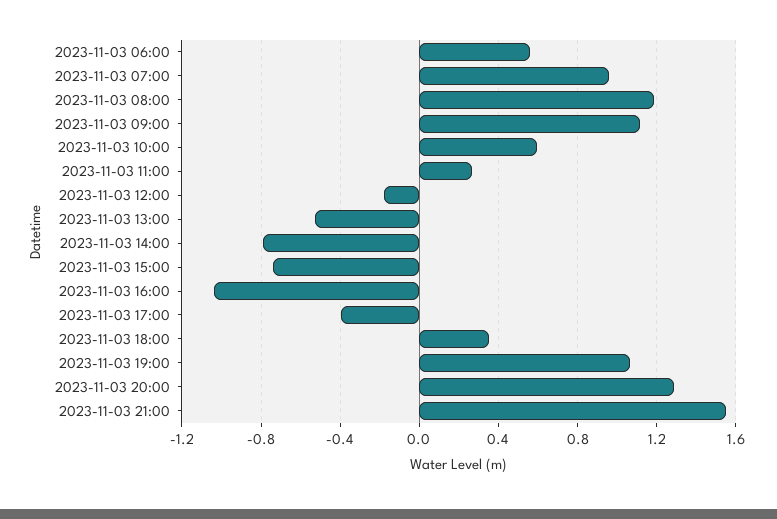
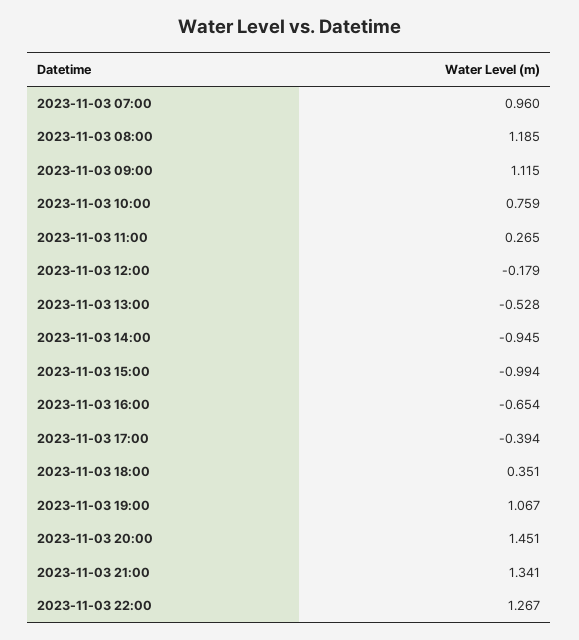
2023-11-03 06:00: 0.55 -> none
2023-11-03 10:00: 0.6 -> 0.759
2023-11-03 14:00: -0.8 -> -0.945
2023-11-03 15:00: -0.75 -> -0.994
2023-11-03 16:00: -1.05 -> -0.654
2023-11-03 20:00: 1.3 -> 1.451
2023-11-03 21:00: 1.55 -> 1.341
2023-11-03 22:00: none -> 1.267

